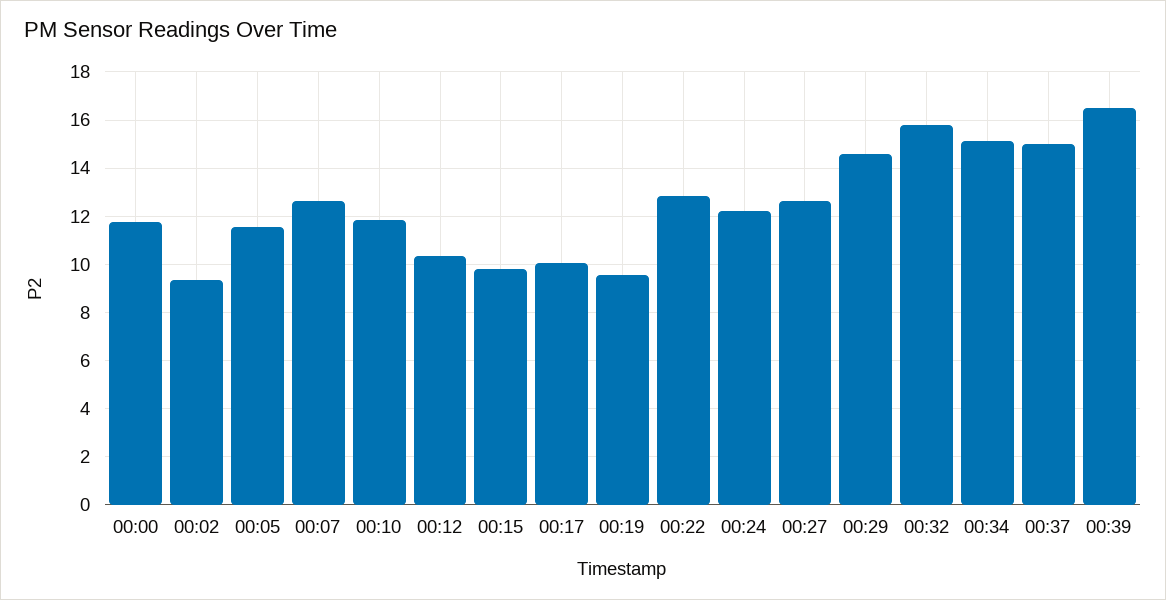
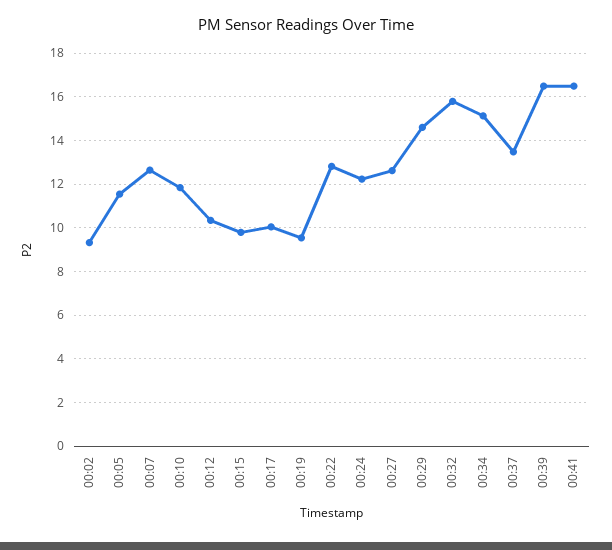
00:00: 11.75 -> none
00:37: 15 -> 13.5
00:41: none -> 16.5

